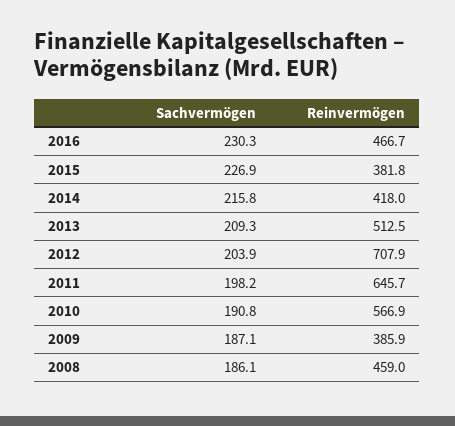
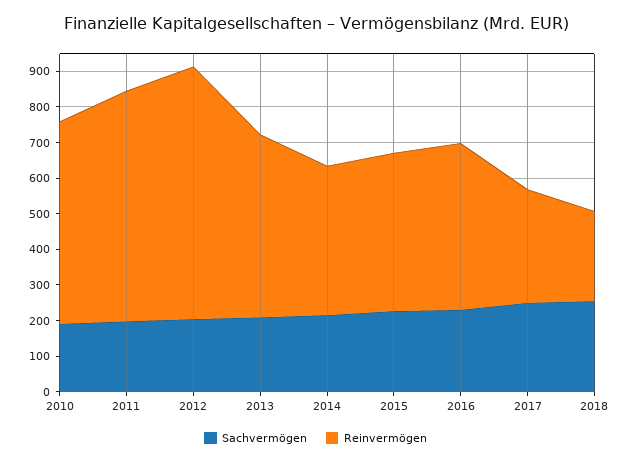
Reinvermögen, 2015: 381.8 -> 450
Sachvermögen, 2009: 187.1 -> none
Reinvermögen, 2009: 385.9 -> none
Sachvermögen, 2008: 186.1 -> none
Reinvermögen, 2008: 459 -> none
Sachvermögen, 2017: none -> 250
Reinvermögen, 2017: none -> 325
Sachvermögen, 2018: none -> 250
Reinvermögen, 2018: none -> 250

